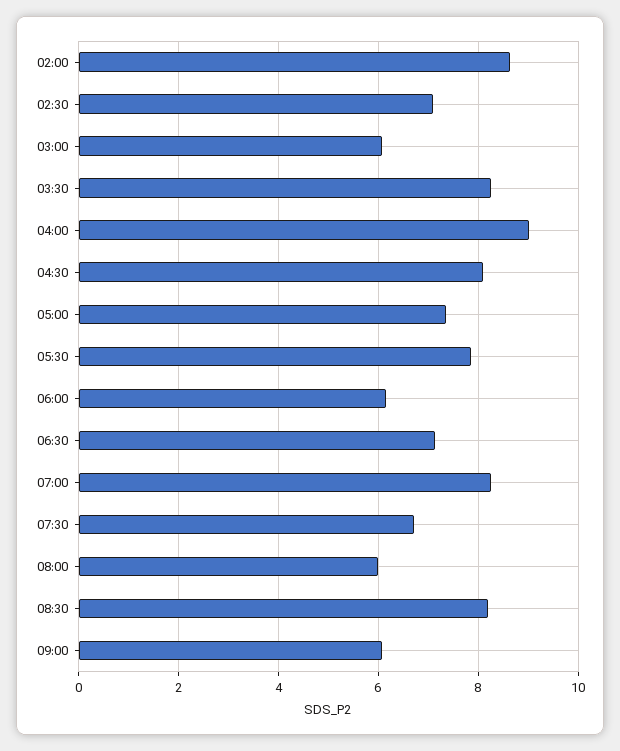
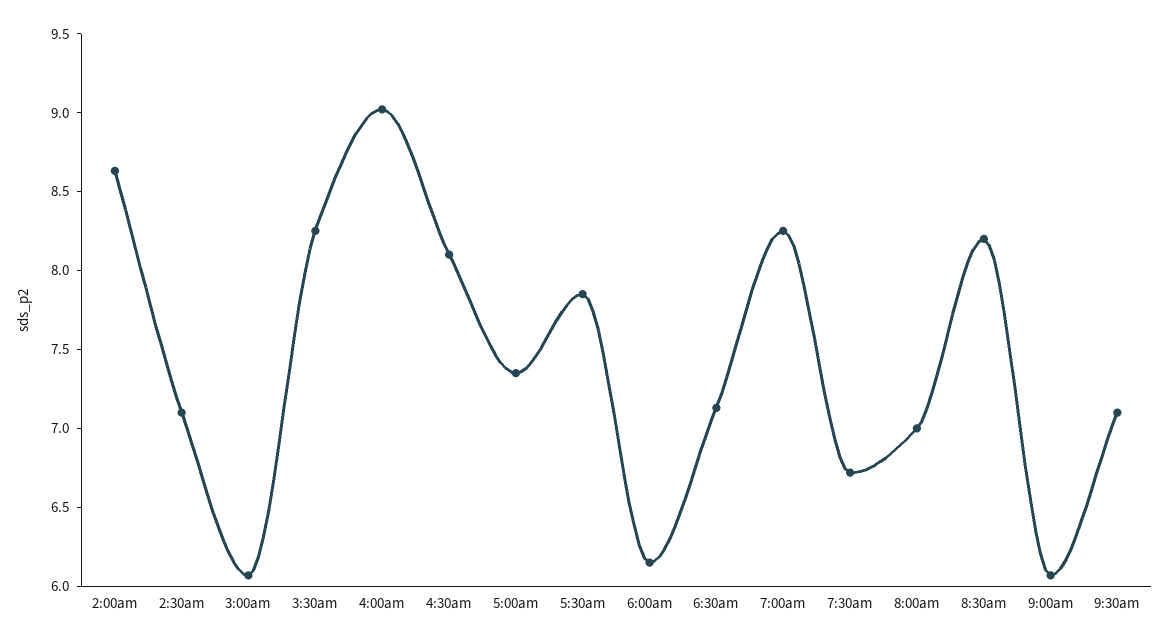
08:00: 6 -> 7
9:30am: none -> 7.1

